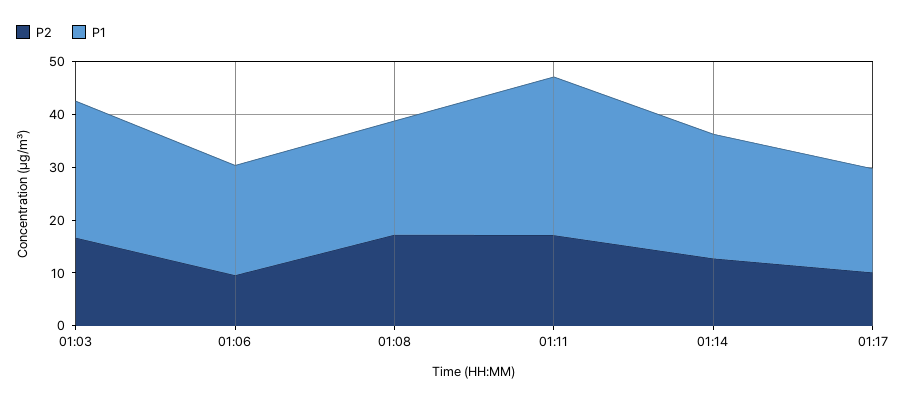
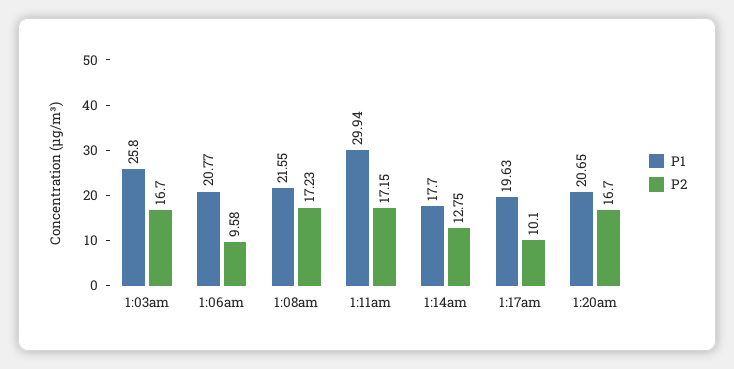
P1, 01:14: 24 -> 17.7
P1, 1:20am: none -> 20.65
P2, 1:20am: none -> 16.7

